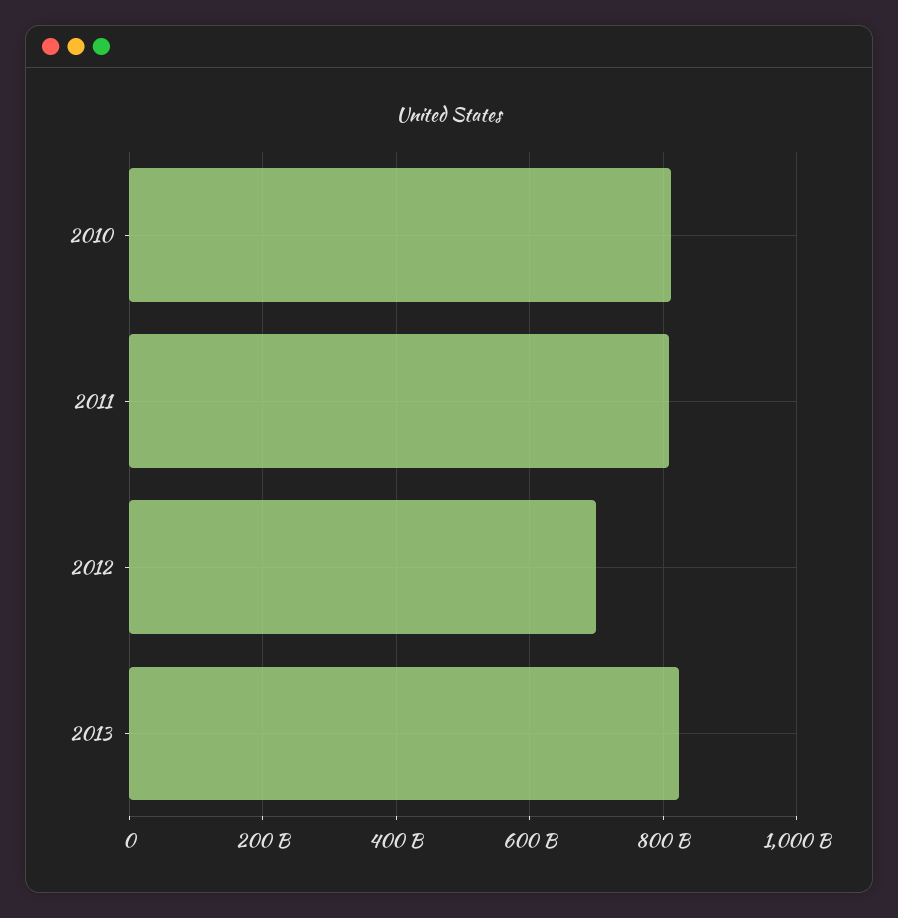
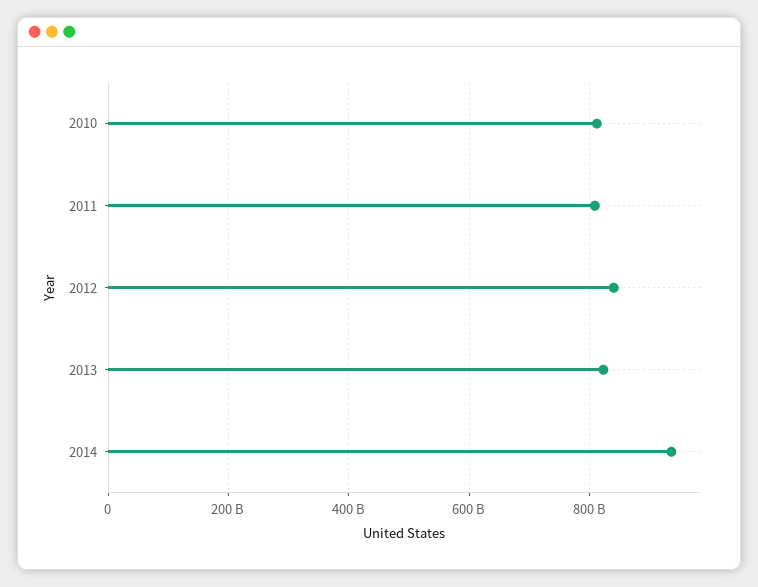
2012: 700000000000 -> 840000000000
2014: none -> 940000000000

